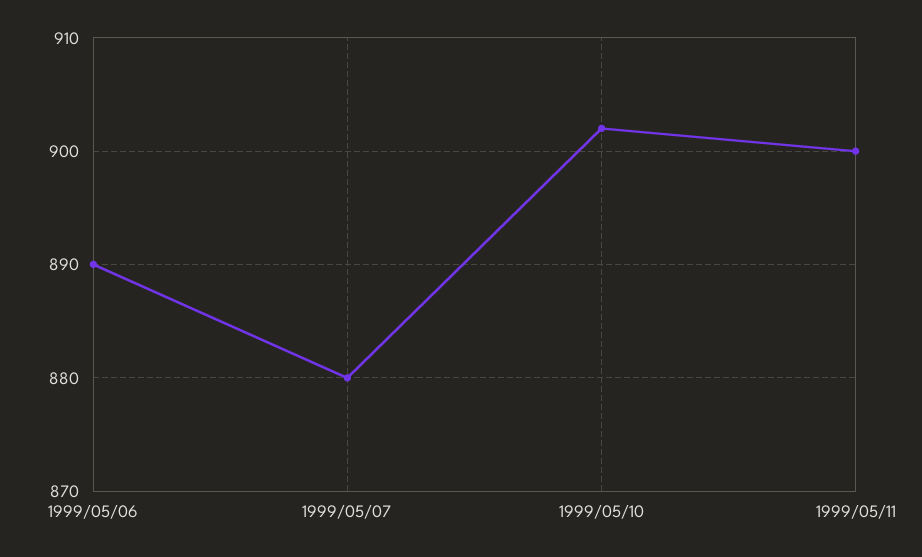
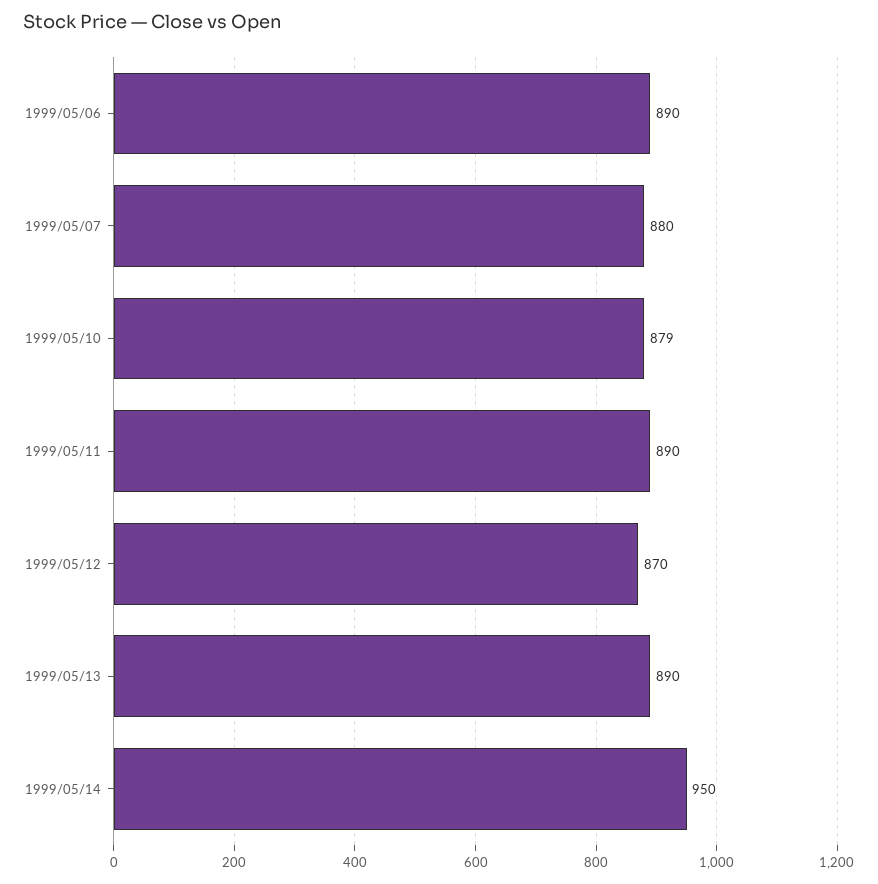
1999/05/10: 902 -> 879
1999/05/11: 900 -> 890
1999/05/12: none -> 870
1999/05/13: none -> 890
1999/05/14: none -> 950

